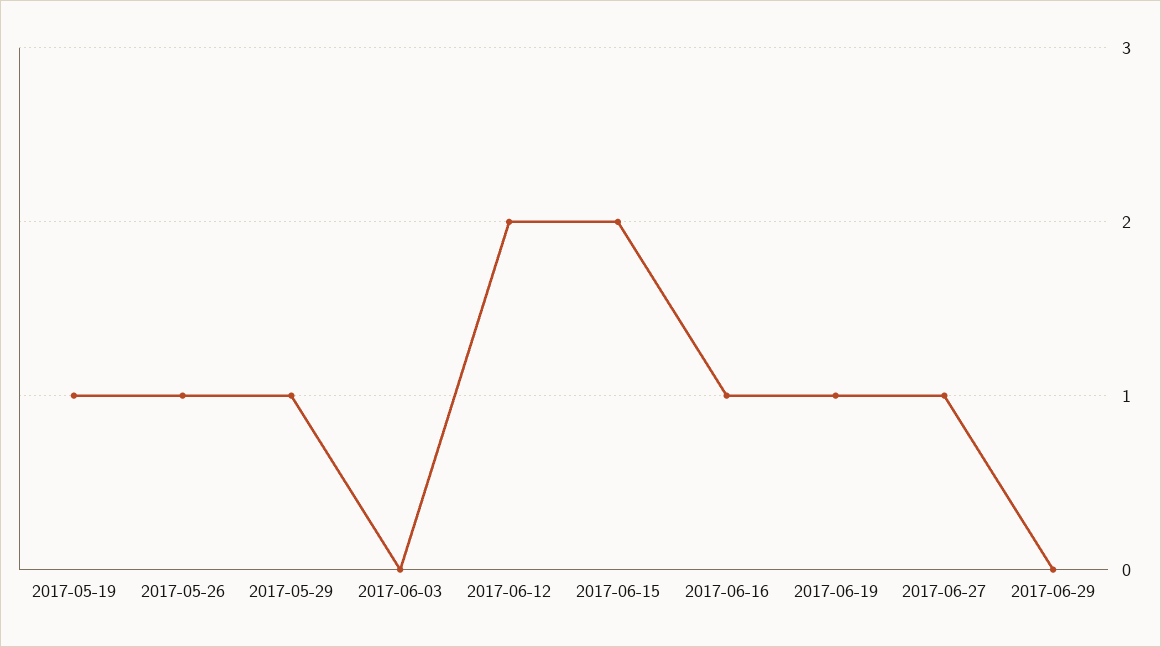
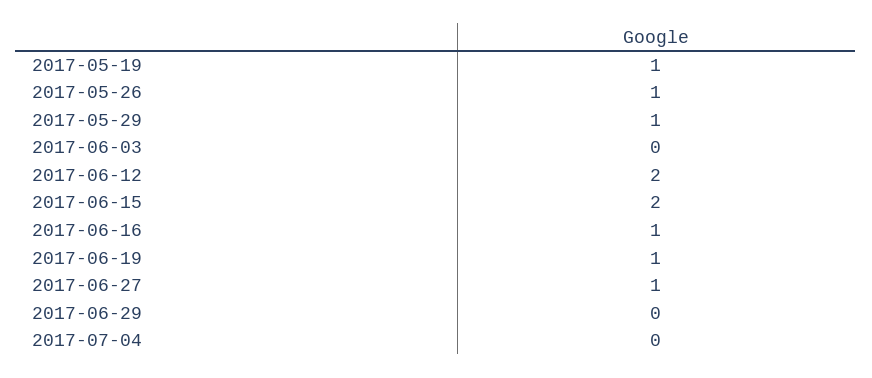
2017-07-04: none -> 0

